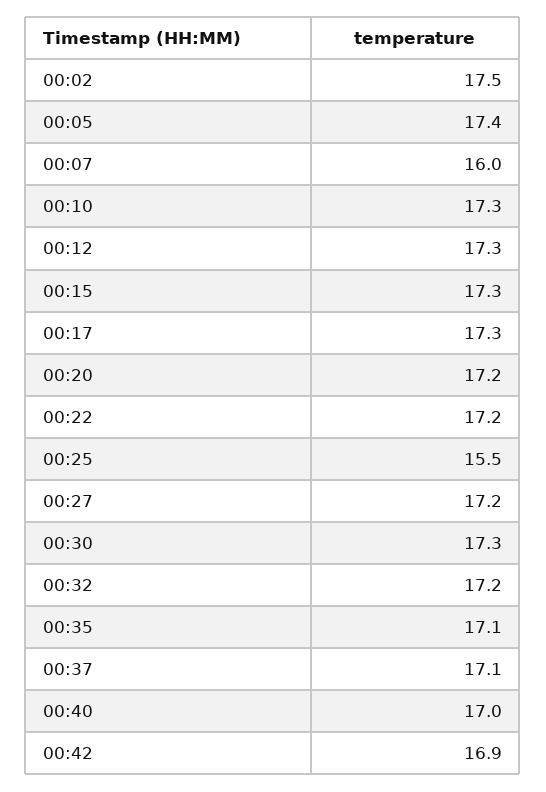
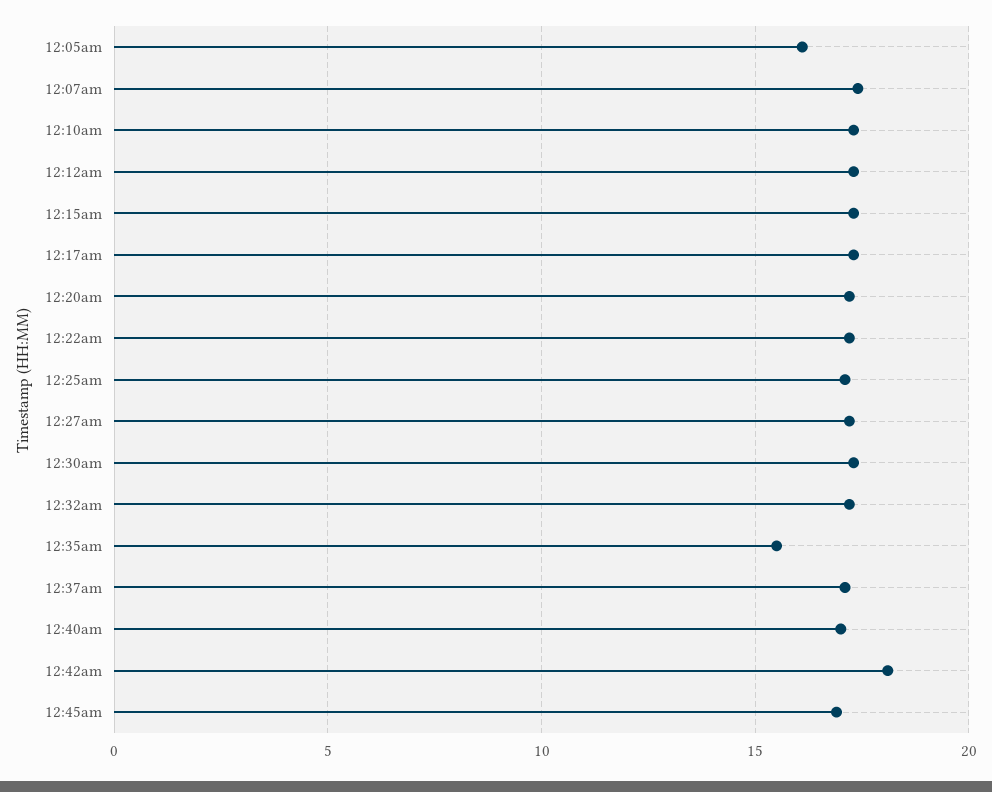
00:02: 17.5 -> none
00:05: 17.4 -> 16
00:07: 16 -> 17.5
00:25: 15.5 -> 17
00:35: 17.1 -> 15.5
00:42: 16.9 -> 18
12:45am: none -> 17

